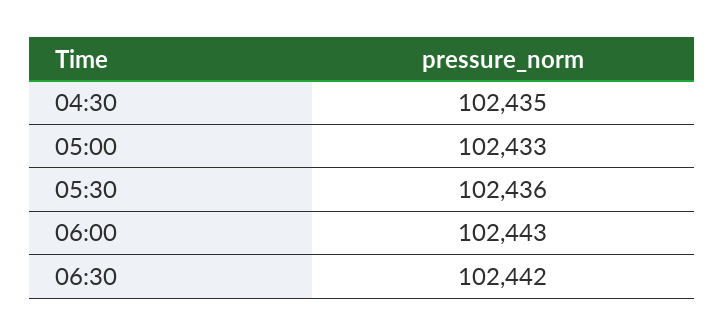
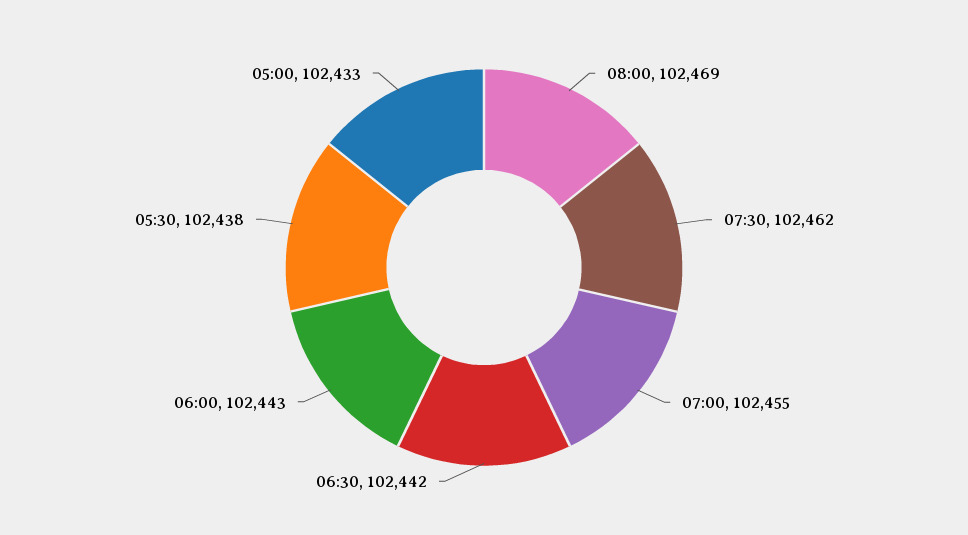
04:30: 102435 -> none
05:30: 102436 -> 102438
08:00: none -> 102469
07:30: none -> 102462
07:00: none -> 102455

